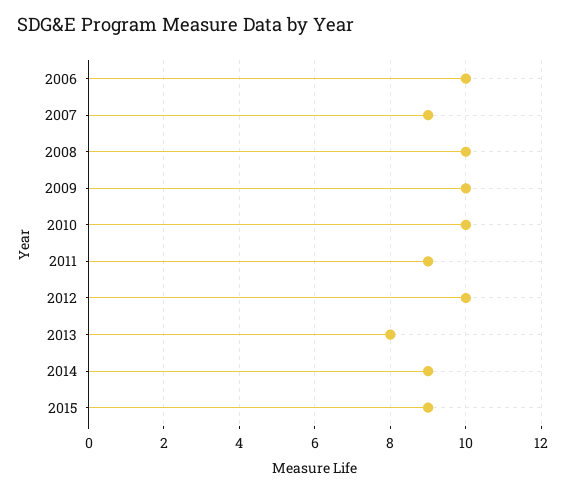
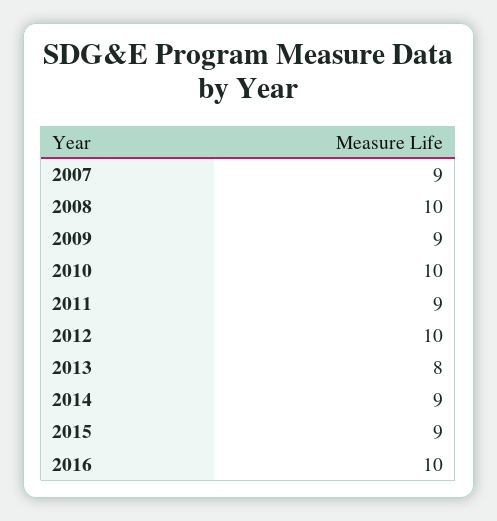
2006: 10 -> none
2009: 10 -> 9
2016: none -> 10

